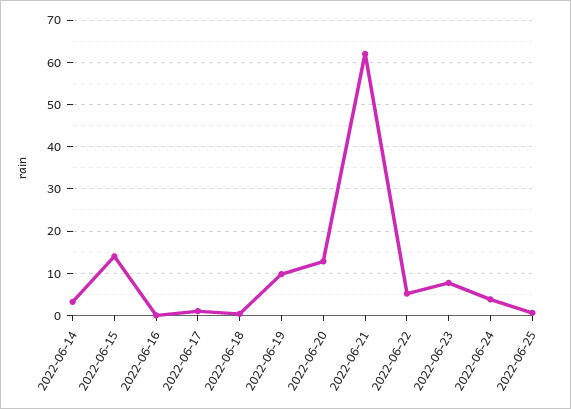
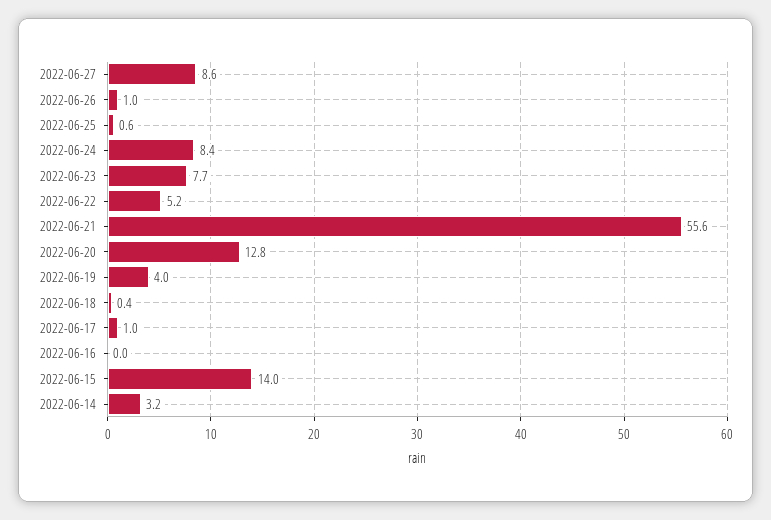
2022-06-19: 10 -> 4
2022-06-21: 62 -> 55.6
2022-06-24: 4 -> 8.4
2022-06-27: none -> 8.6
2022-06-26: none -> 1

